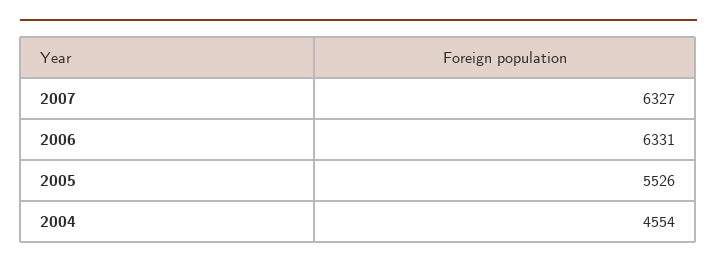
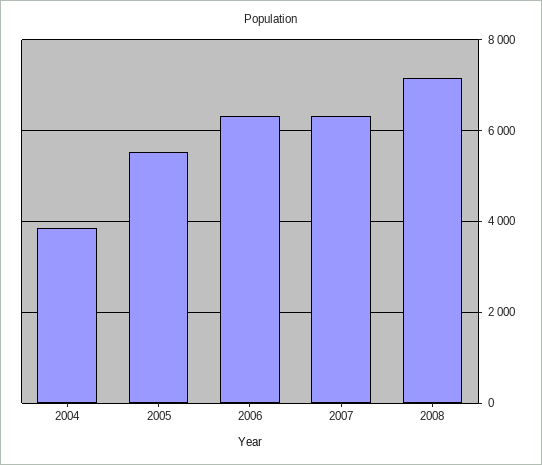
2004: 4554 -> 3800
2008: none -> 7200

